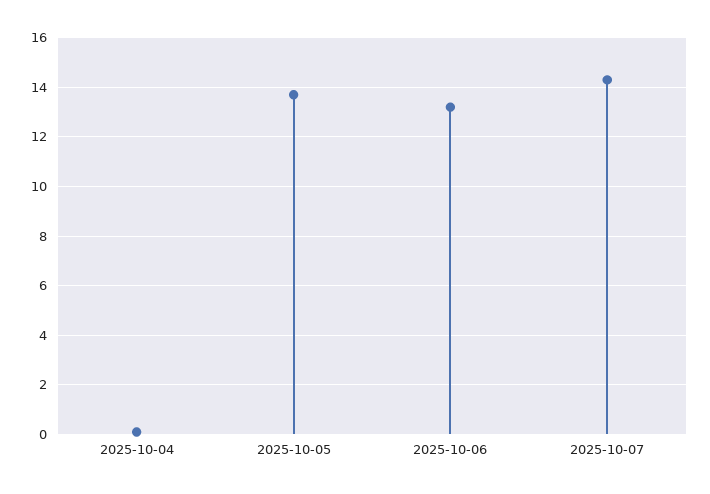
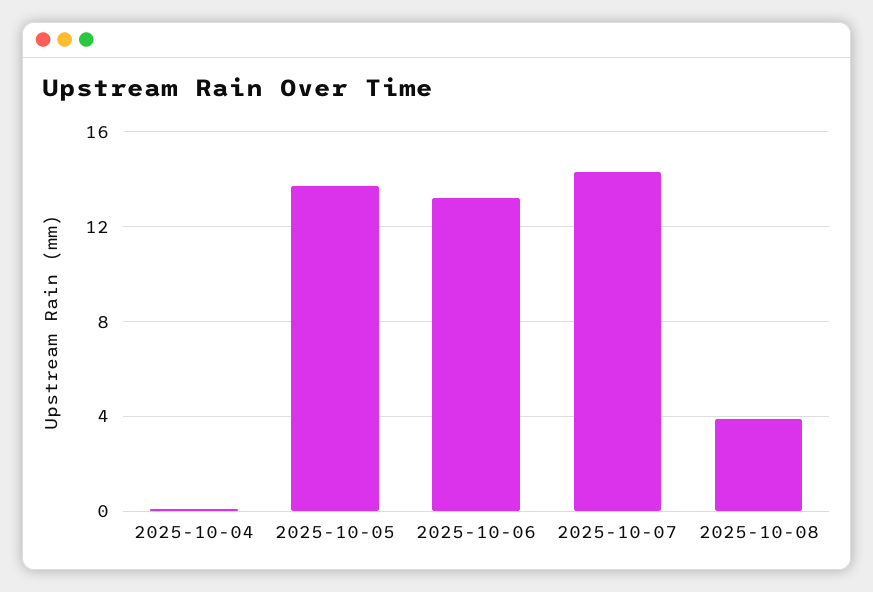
2025-10-08: none -> 4

